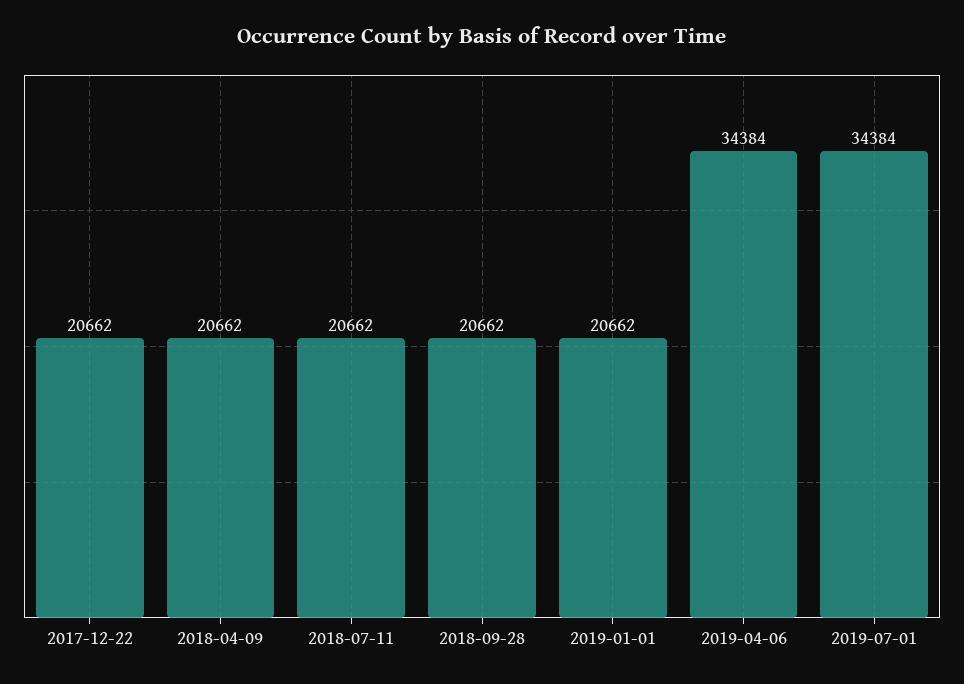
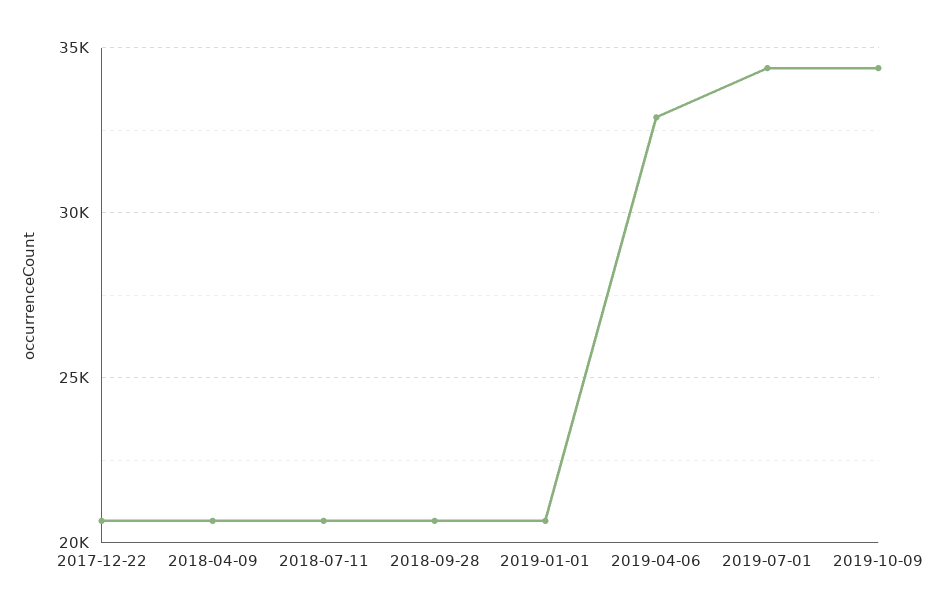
2019-04-06: 34384 -> 33000
2019-10-09: none -> 34500

